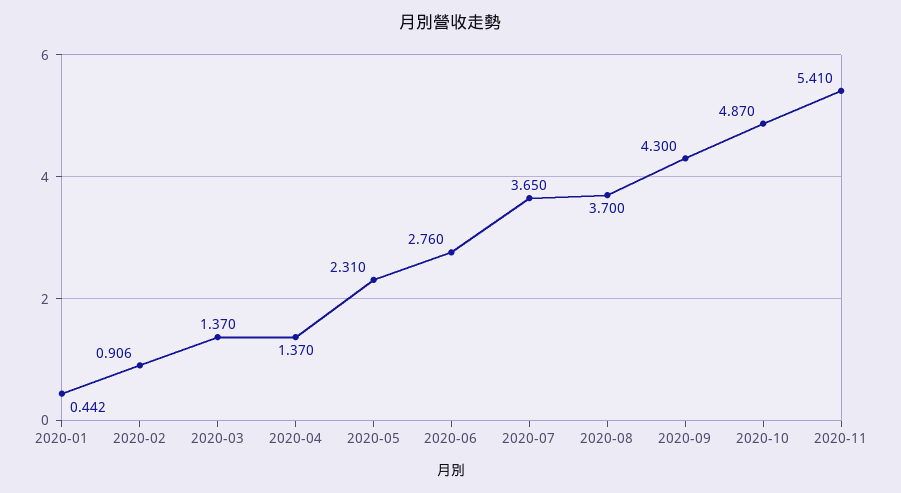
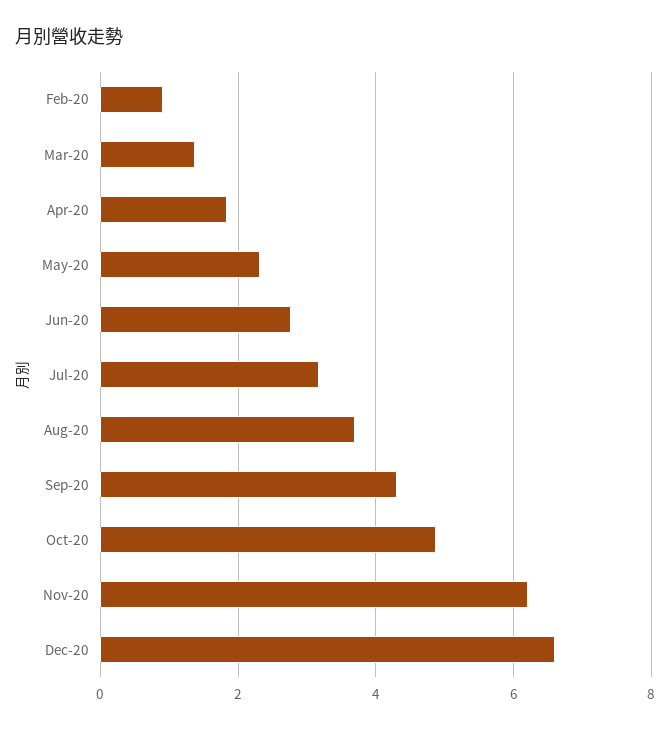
2020-01: 0.442 -> none
2020-04: 1.37 -> 1.8
2020-07: 3.65 -> 3.2
2020-11: 5.41 -> 6.2
Dec-20: none -> 6.6

